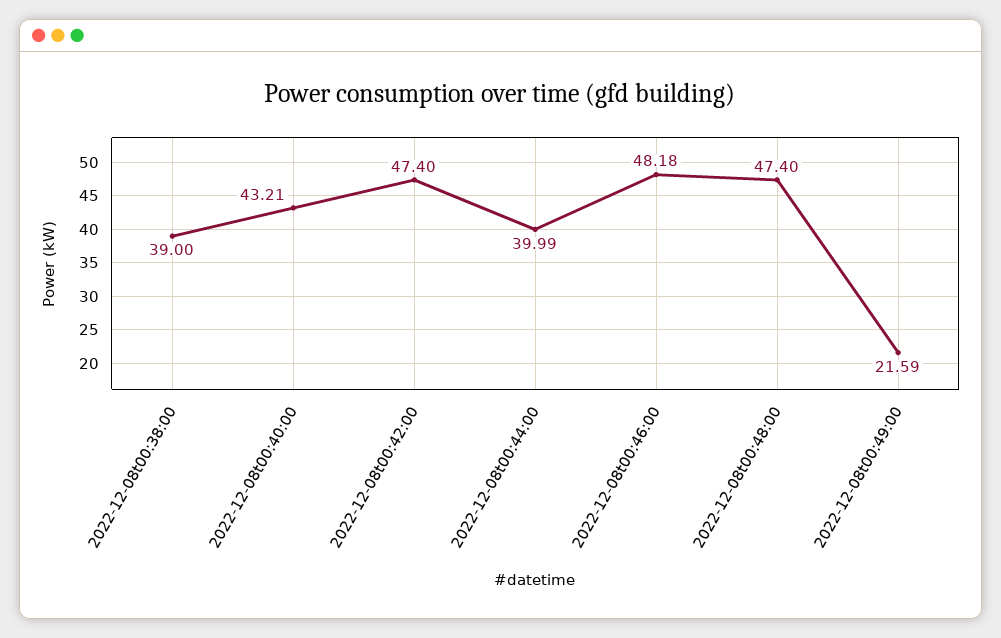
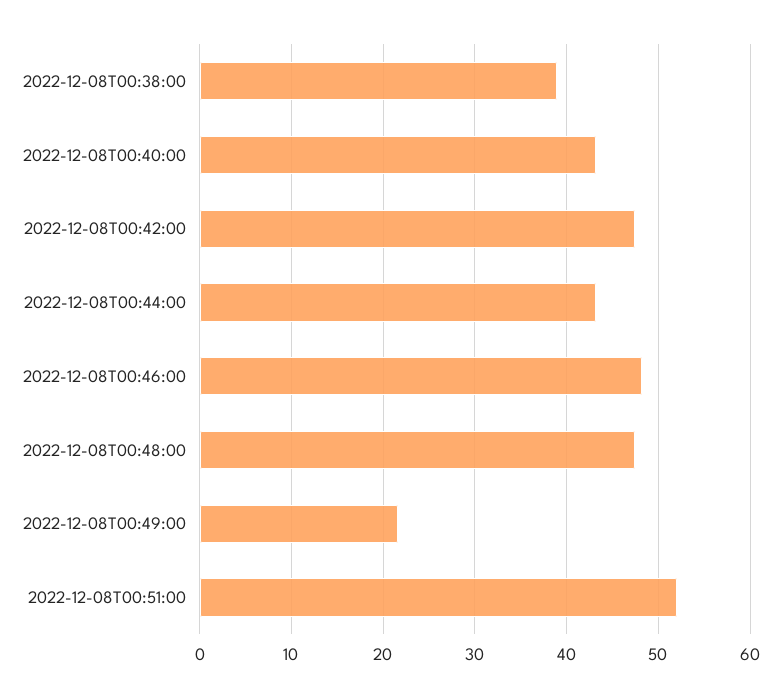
2022-12-08t00:44:00: 39.99 -> 43
2022-12-08T00:51:00: none -> 52

